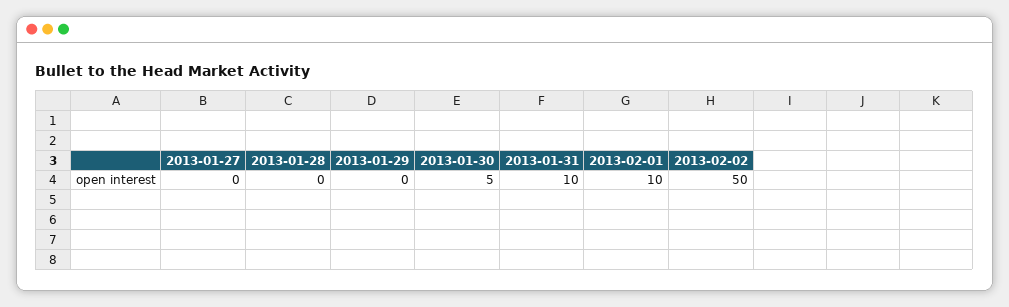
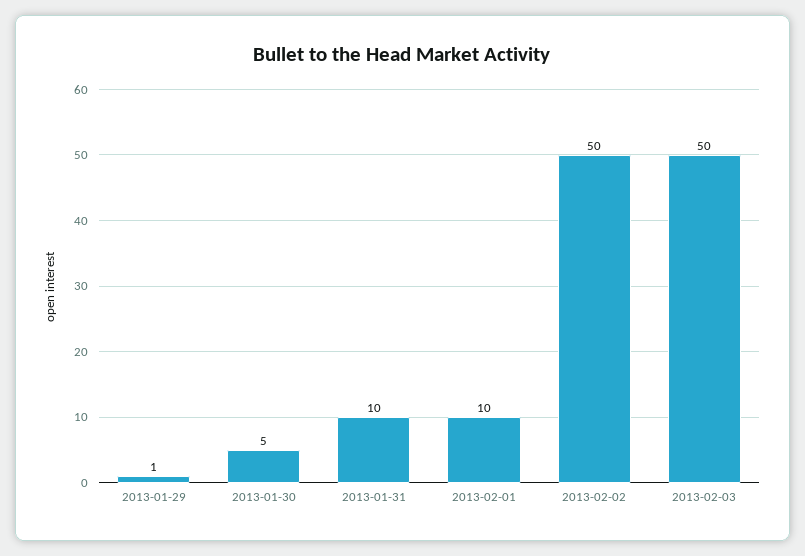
2013-01-27: 0 -> none
2013-01-28: 0 -> none
2013-01-29: 0 -> 1
2013-02-03: none -> 50

